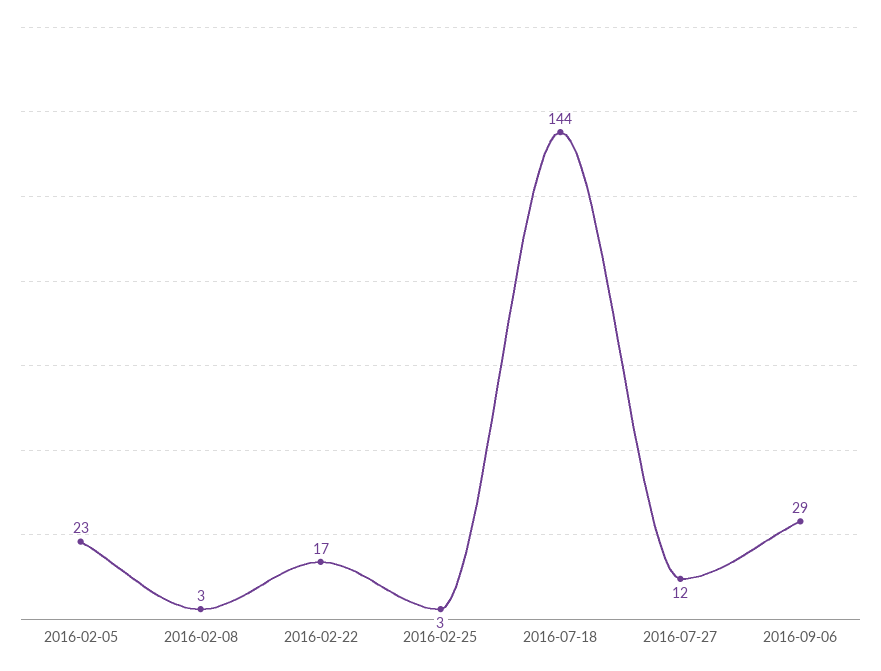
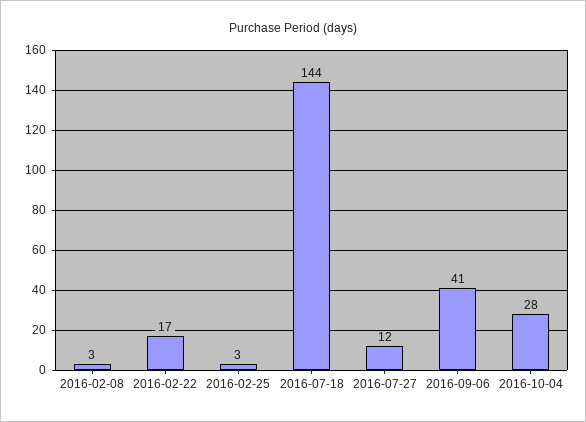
2016-02-05: 23 -> none
2016-09-06: 29 -> 41
2016-10-04: none -> 28

